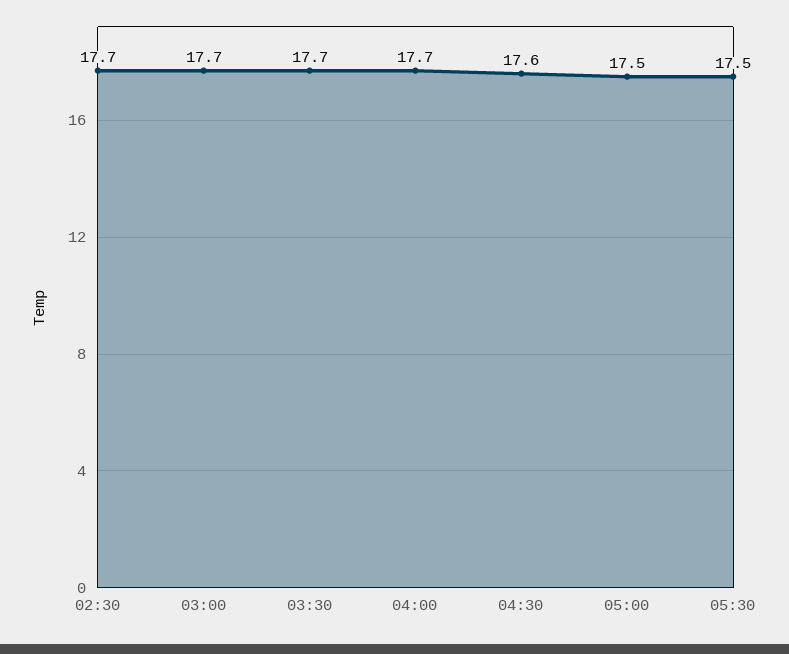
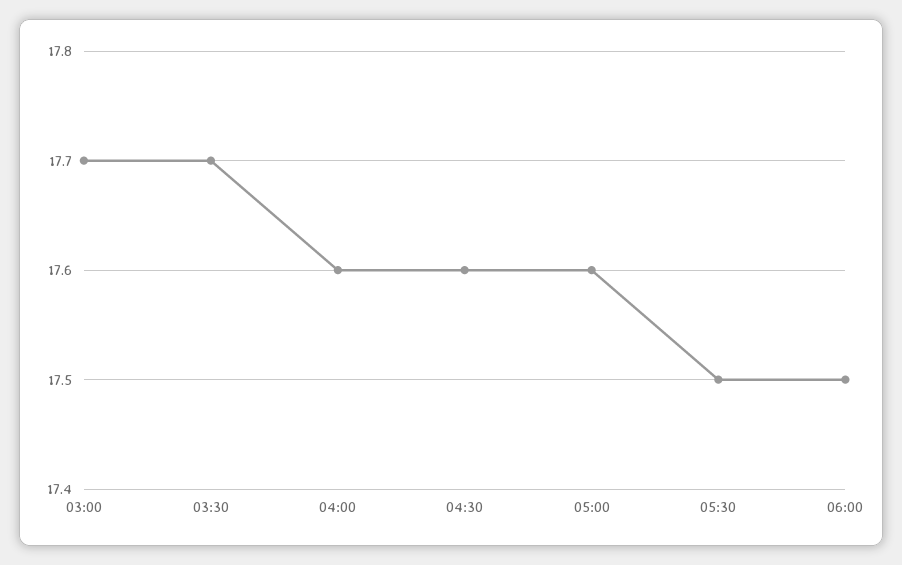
02:30: 17.7 -> none
04:00: 17.7 -> 17.6
05:00: 17.5 -> 17.6
06:00: none -> 17.5

